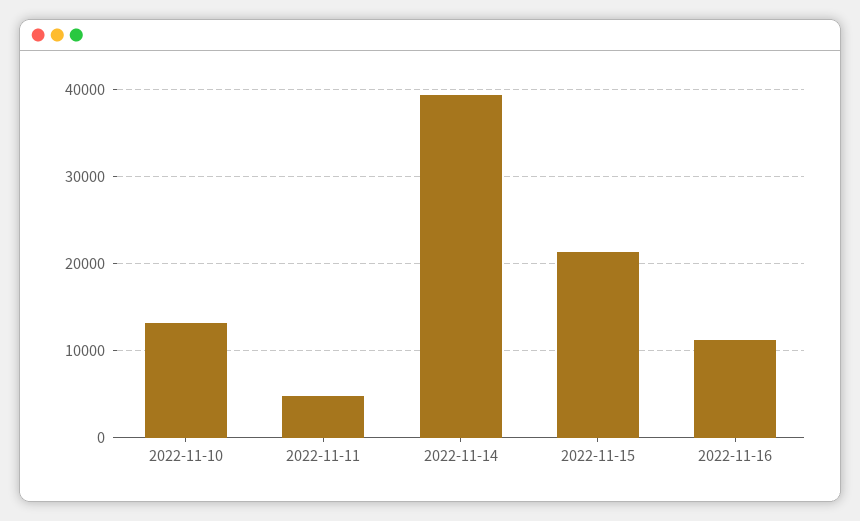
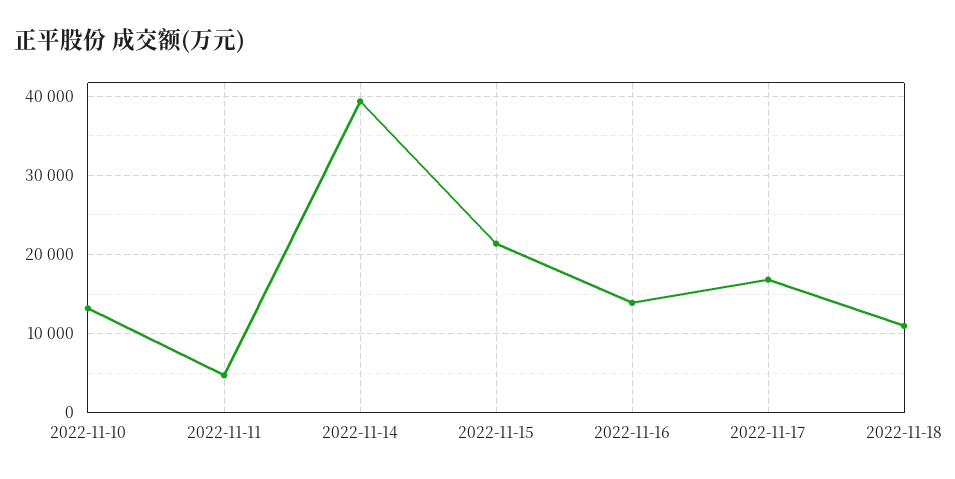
2022-11-16: 11000 -> 14000
2022-11-17: none -> 17000
2022-11-18: none -> 11000

